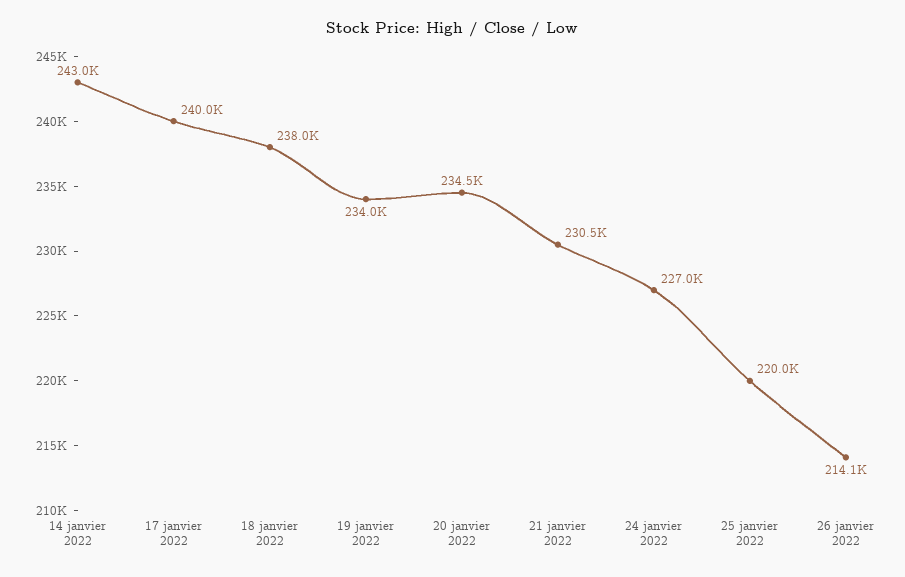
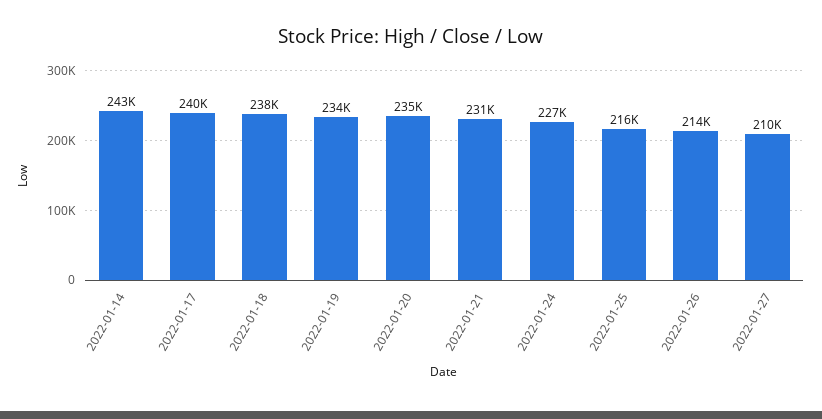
25 janvier 2022: 220000 -> 216000
2022-01-27: none -> 210000

